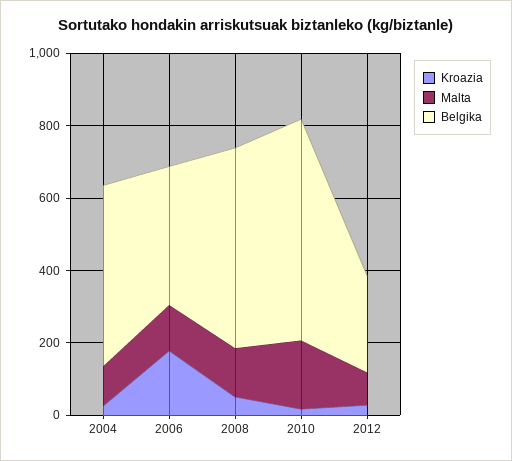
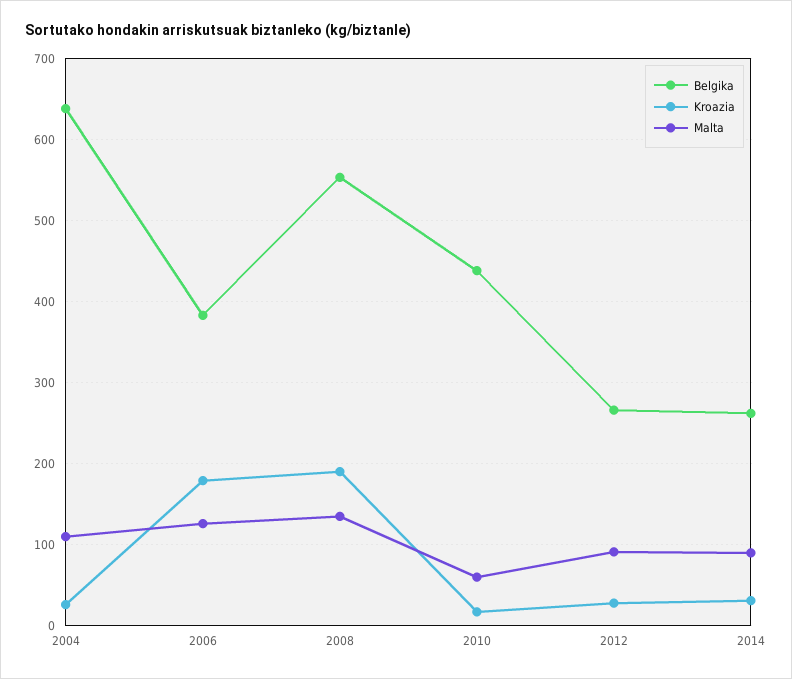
Belgika, 2004: 500 -> 640
Kroazia, 2008: 50 -> 190
Malta, 2010: 200 -> 60
Belgika, 2010: 600 -> 440
Belgika, 2014: none -> 260
Kroazia, 2014: none -> 30
Malta, 2014: none -> 90

